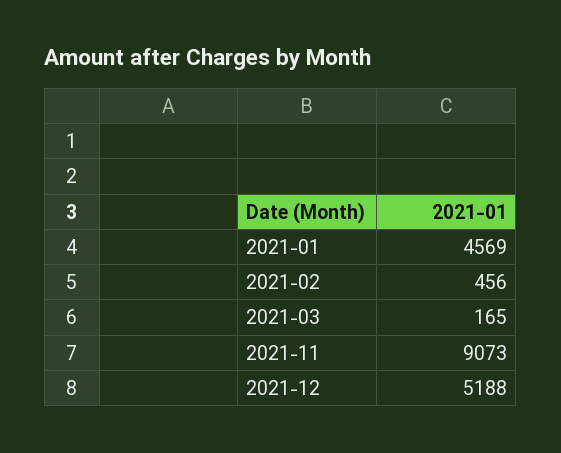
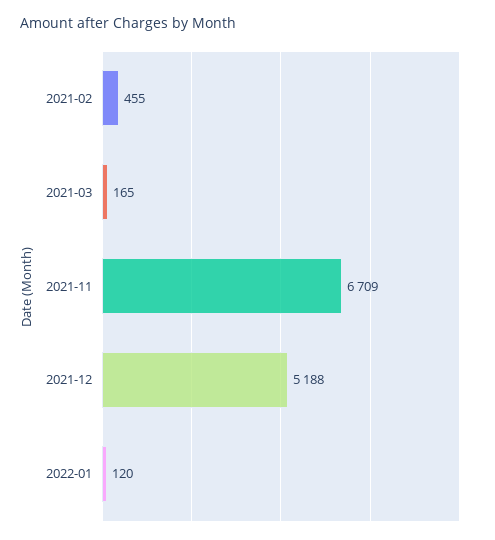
2021-01: 4569 -> none
2021-02: 456 -> 455
2021-11: 9073 -> 6709
2022-01: none -> 120

